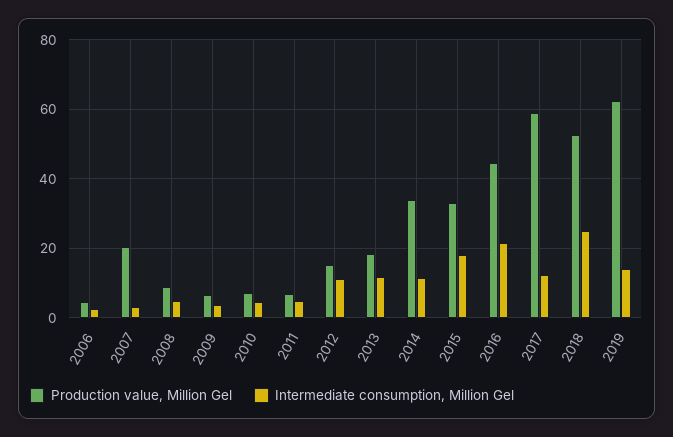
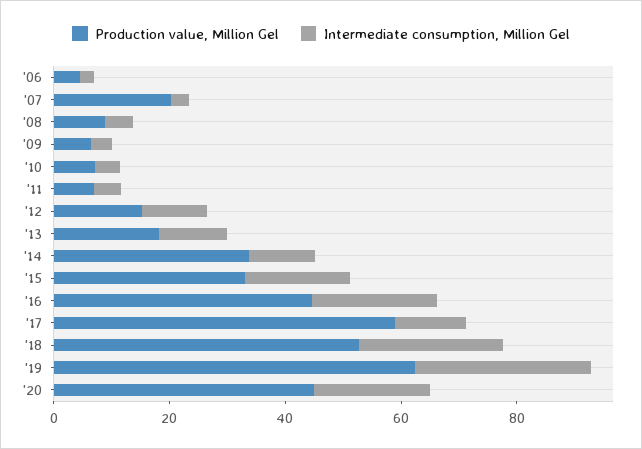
Intermediate consumption, Million Gel, 2019: 14 -> 30
Production value, Million Gel, '20: none -> 45
Intermediate consumption, Million Gel, '20: none -> 20

